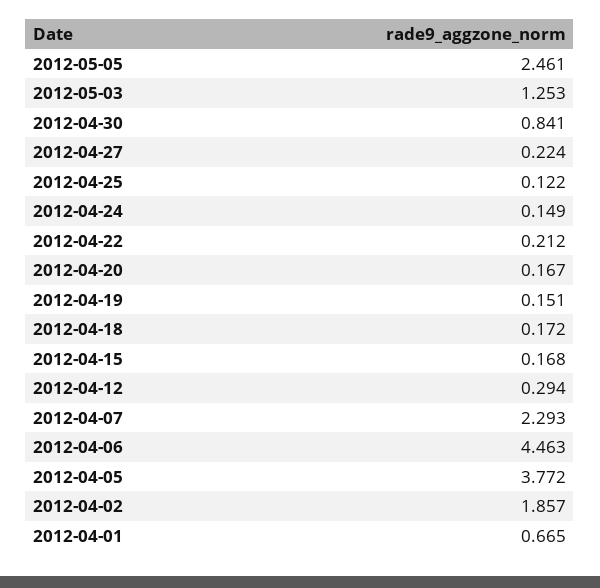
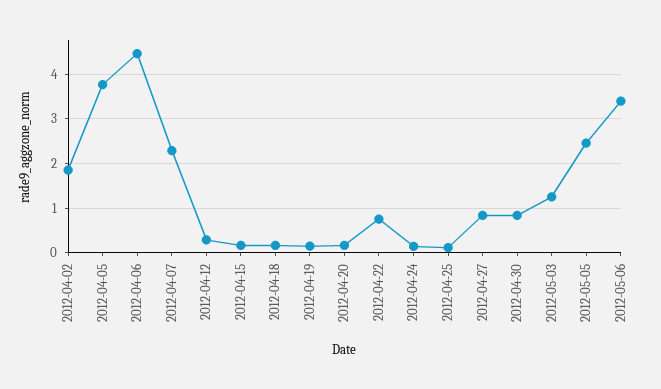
2012-04-27: 0.224 -> 0.8
2012-04-22: 0.212 -> 0.8
2012-04-01: 0.665 -> none
2012-05-06: none -> 3.4

